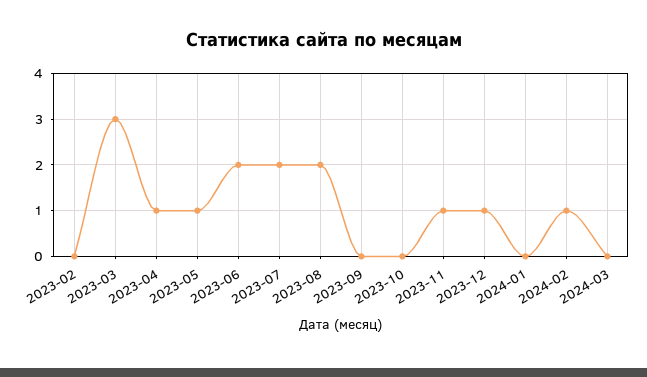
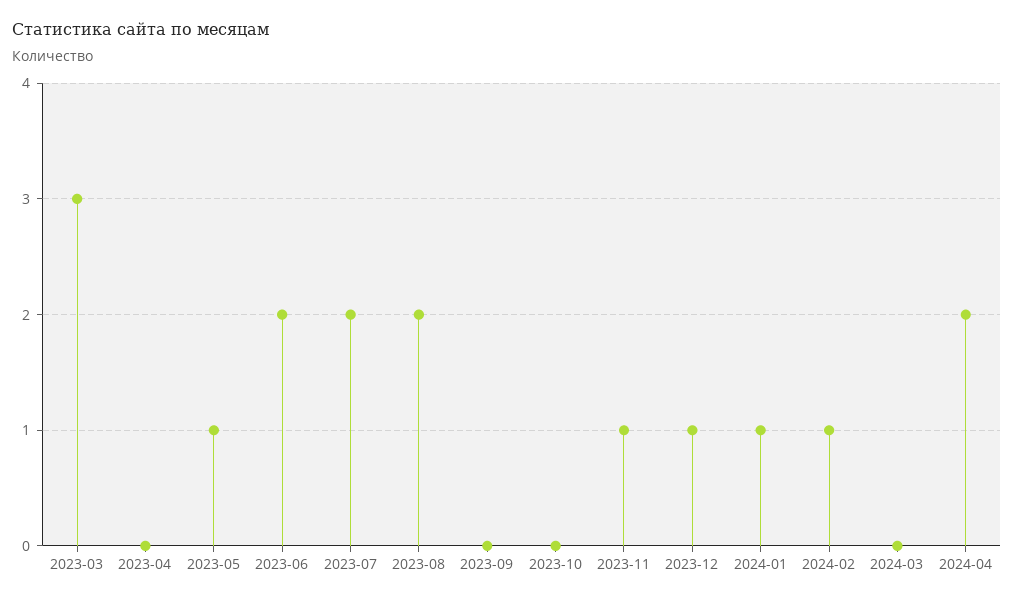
2023-02: 0 -> none
2023-04: 1 -> 0
2024-01: 0 -> 1
2024-04: none -> 2

